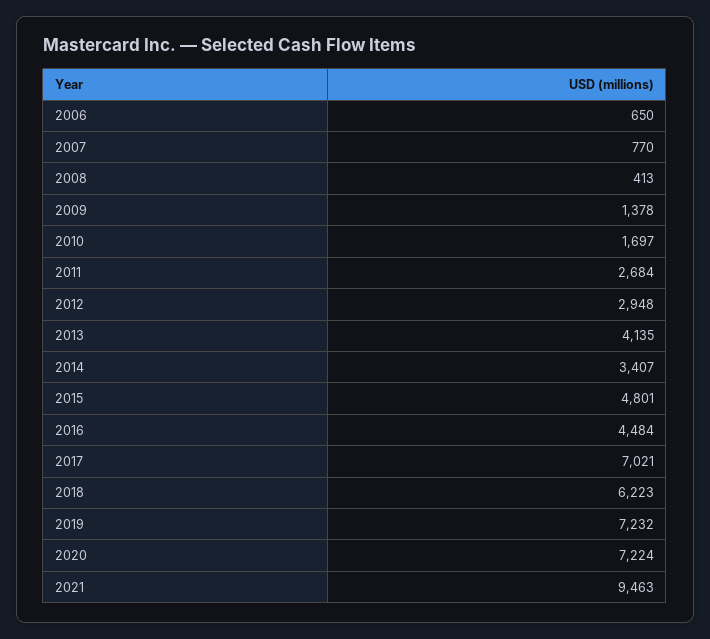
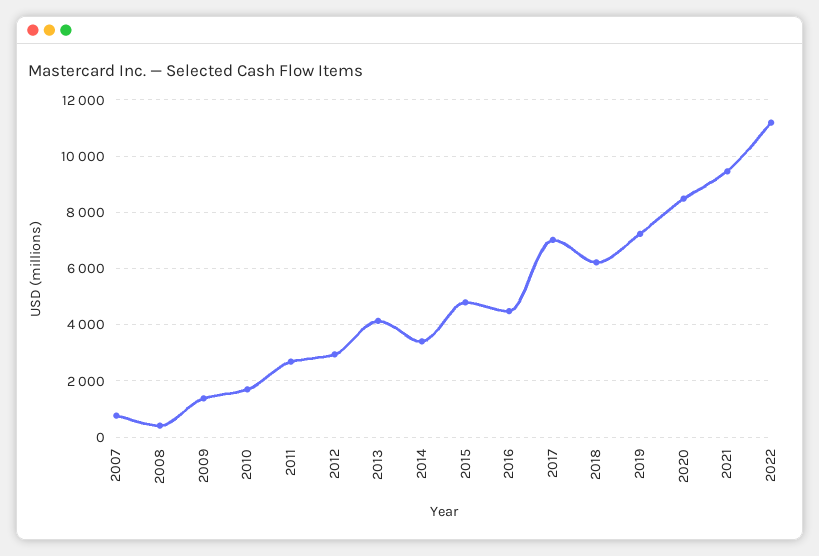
2006: 650 -> none
2020: 7224 -> 8500
2022: none -> 11250

